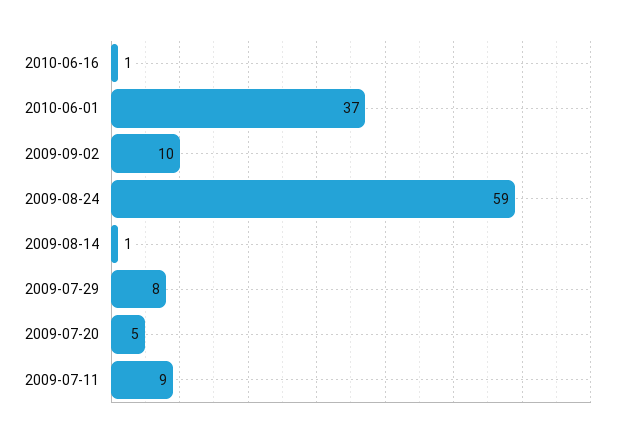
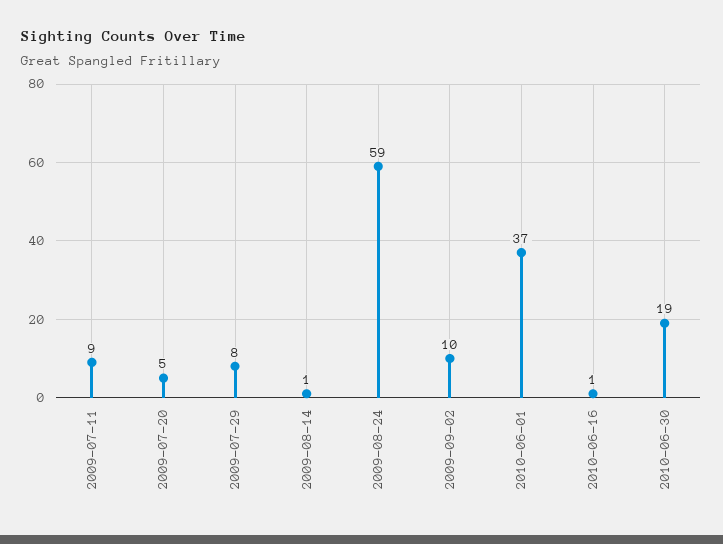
2010-06-30: none -> 19

